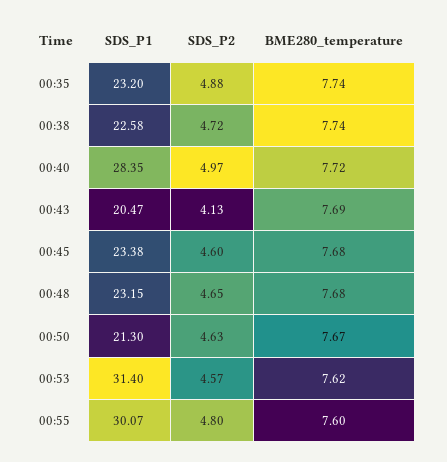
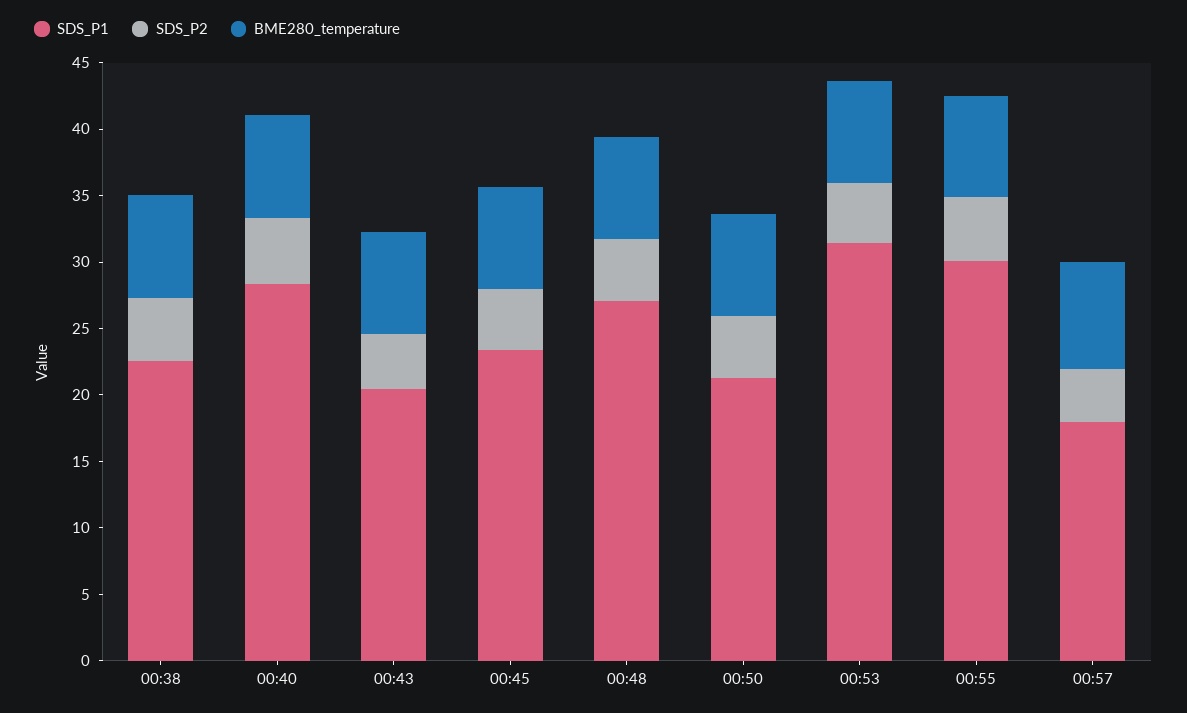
SDS_P1, 00:35: 23.2 -> none
SDS_P2, 00:35: 4.88 -> none
BME280_temperature, 00:35: 7.74 -> none
SDS_P1, 00:48: 23.15 -> 27
SDS_P1, 00:57: none -> 18
SDS_P2, 00:57: none -> 4
BME280_temperature, 00:57: none -> 8

